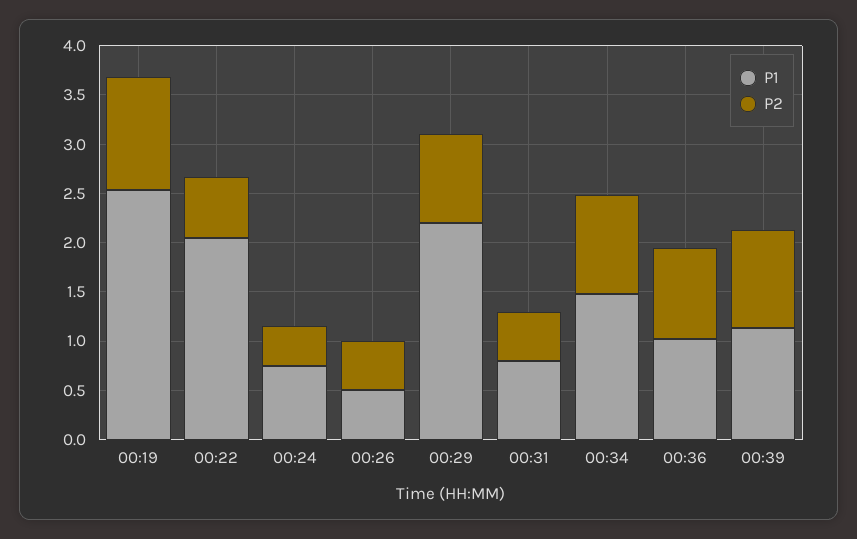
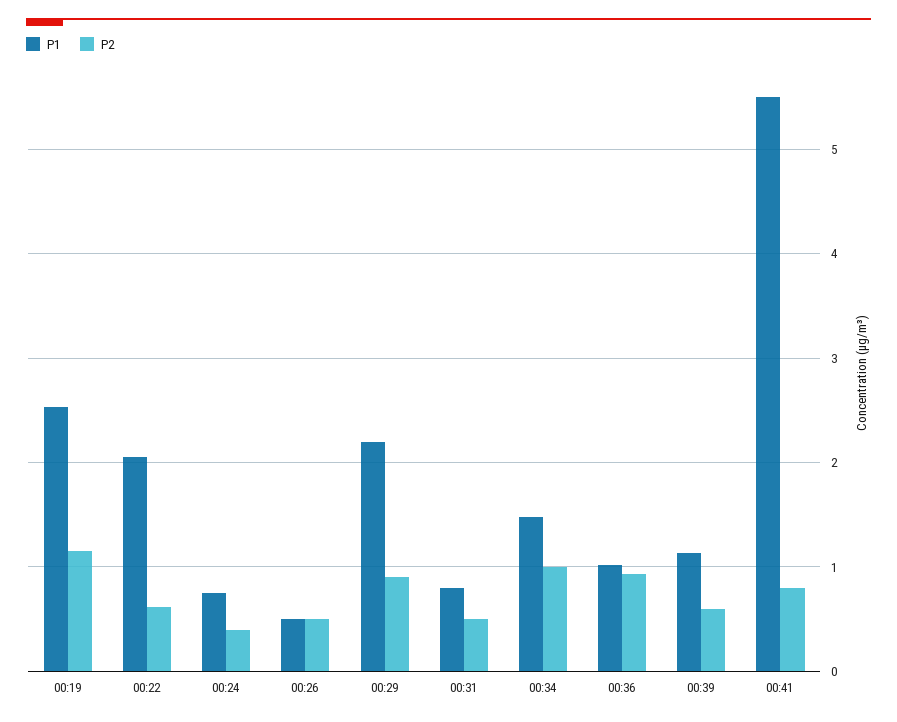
P2, 00:39: 1 -> 0.6
P1, 00:41: none -> 5.5
P2, 00:41: none -> 0.8

